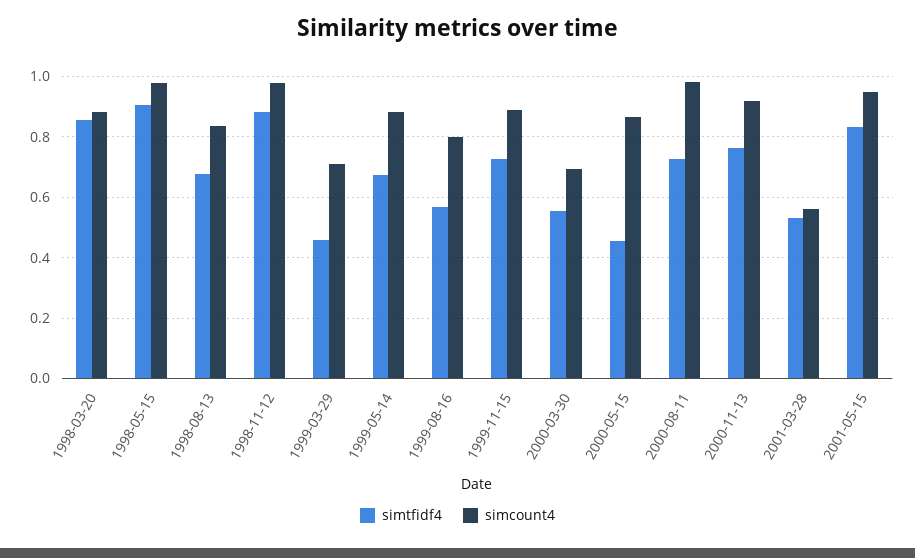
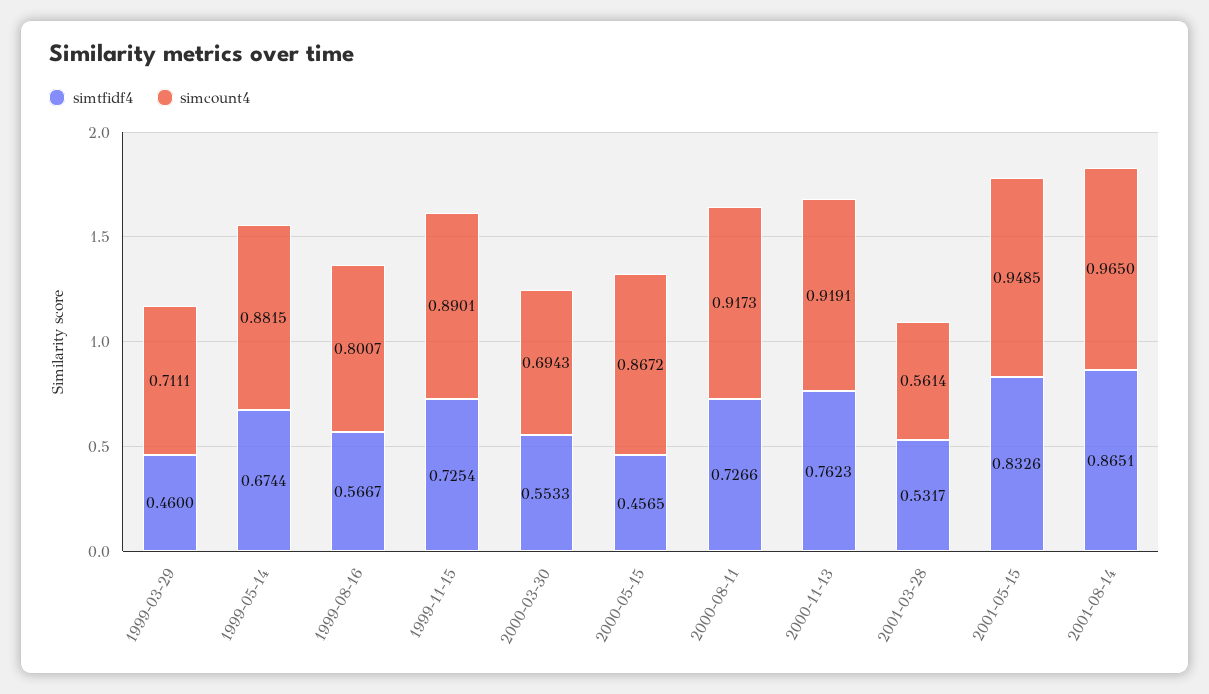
simtfidf4, 1998-03-20: 0.86 -> none
simcount4, 1998-03-20: 0.88 -> none
simtfidf4, 1998-05-15: 0.9 -> none
simcount4, 1998-05-15: 0.98 -> none
simtfidf4, 1998-08-13: 0.68 -> none
simcount4, 1998-08-13: 0.84 -> none
simtfidf4, 1998-11-12: 0.88 -> none
simcount4, 1998-11-12: 0.98 -> none
simcount4, 2000-08-11: 0.98 -> 0.9173
simtfidf4, 2001-08-14: none -> 0.8651
simcount4, 2001-08-14: none -> 0.965

